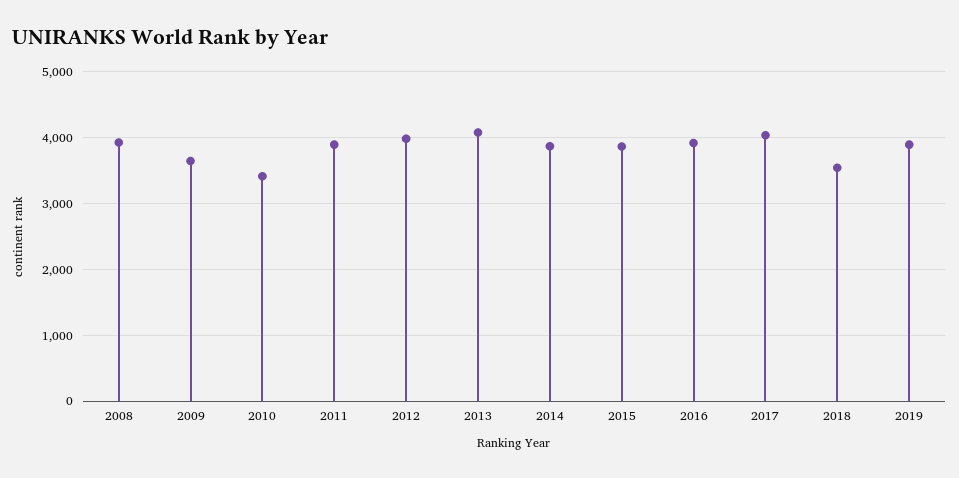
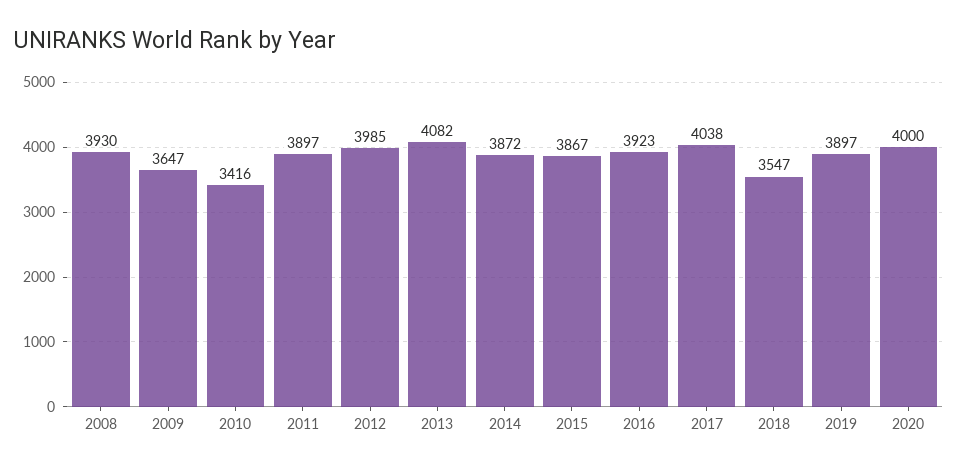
2020: none -> 4000

